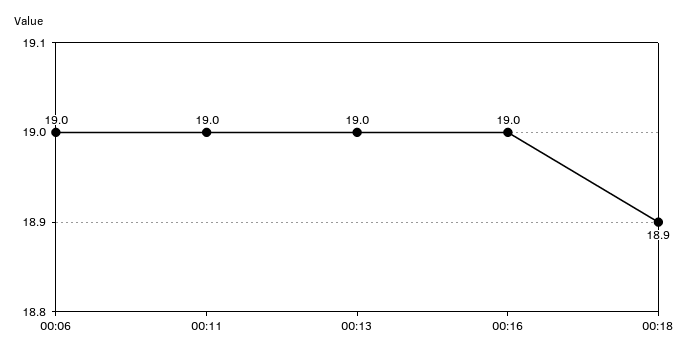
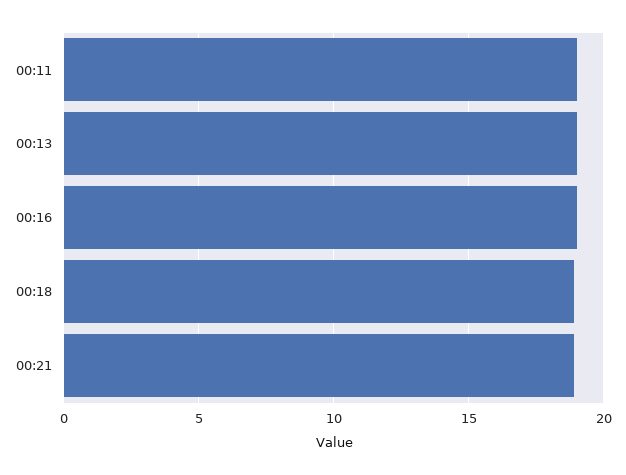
00:06: 19 -> none
00:21: none -> 19

